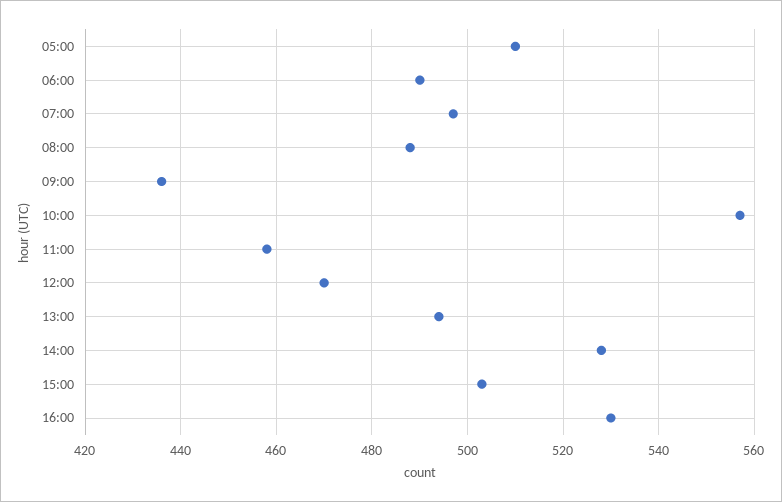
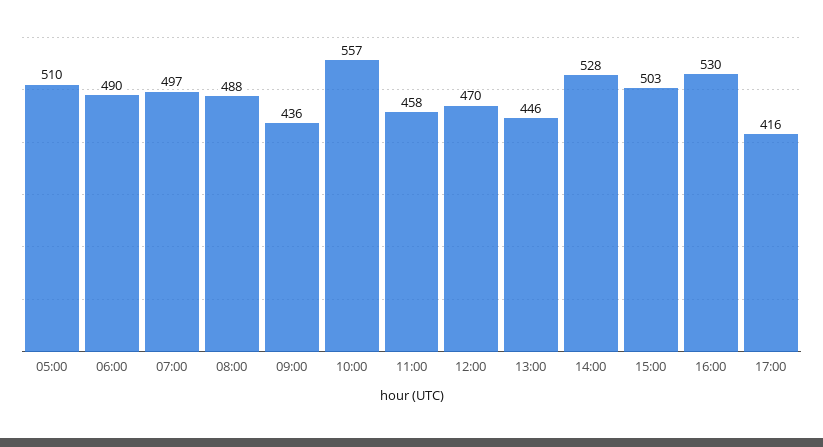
13:00: 495 -> 446
17:00: none -> 416

